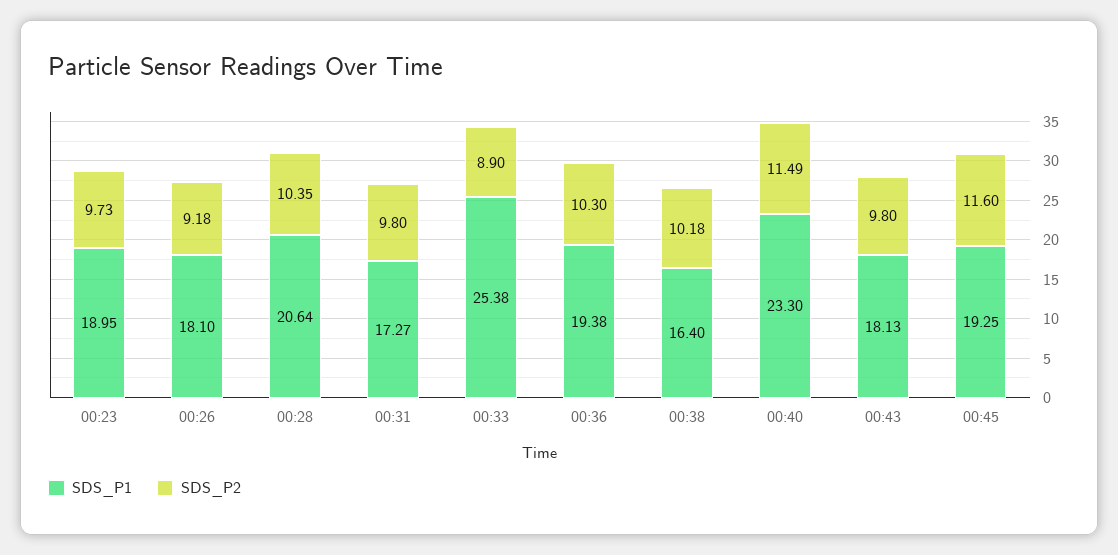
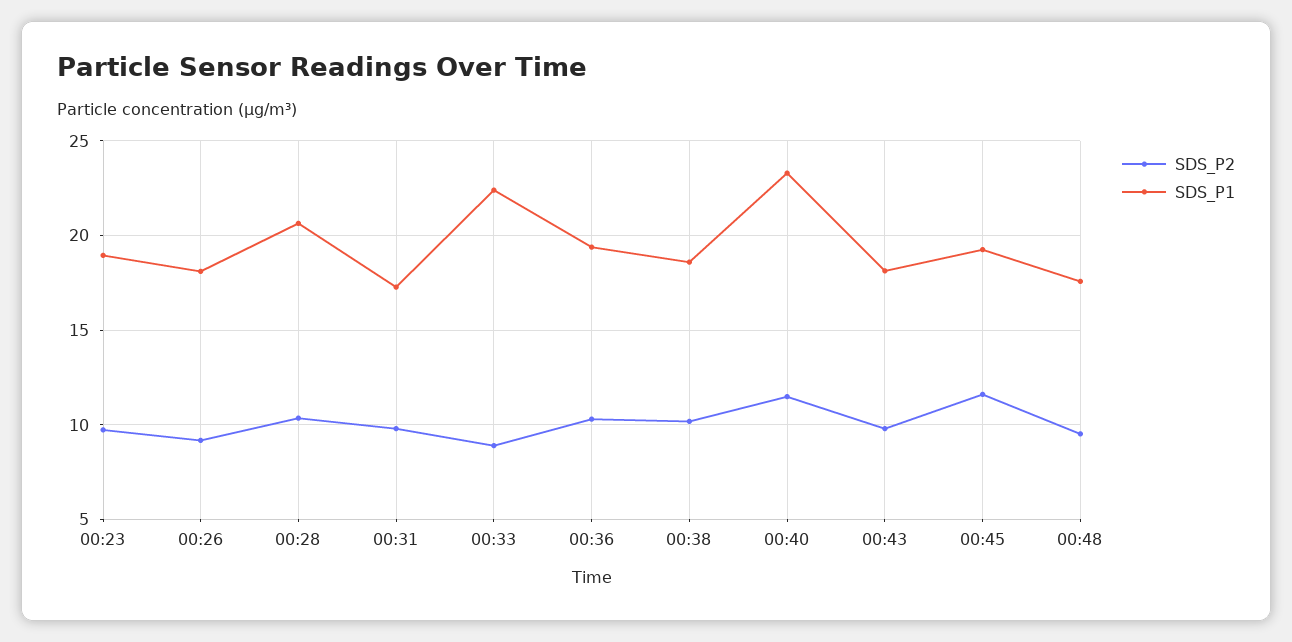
SDS_P1, 00:33: 25.38 -> 22.5
SDS_P1, 00:38: 16.4 -> 18.5
SDS_P2, 00:48: none -> 9.5
SDS_P1, 00:48: none -> 17.5

